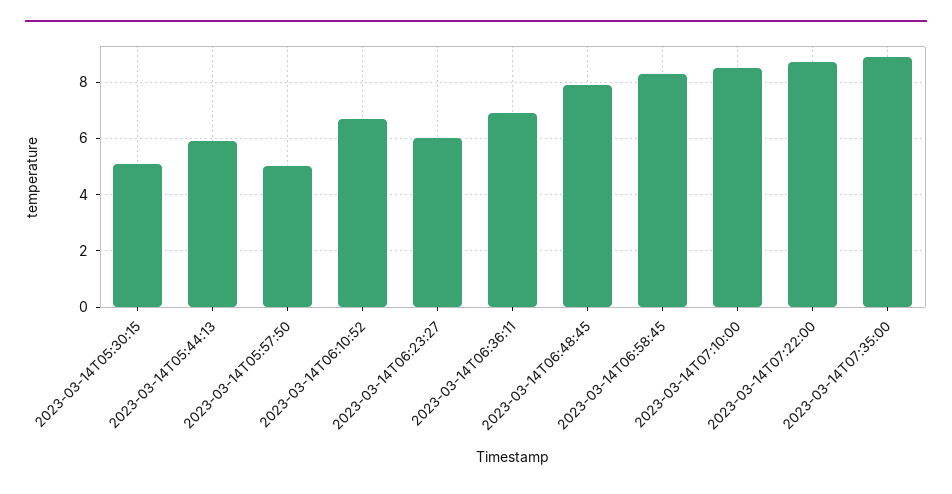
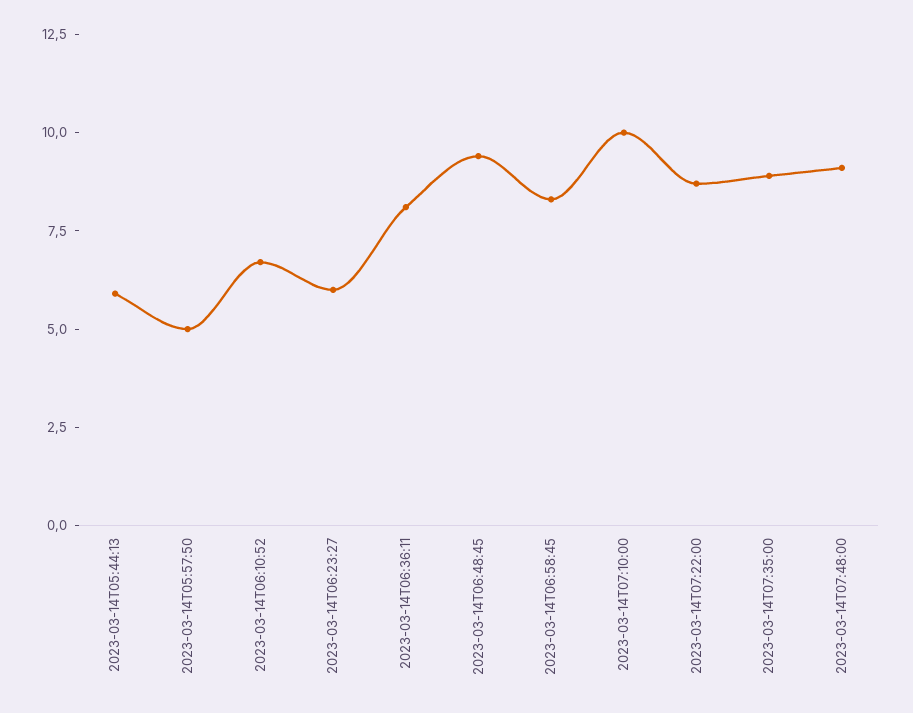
2023-03-14T05:30:15: 5 -> none
2023-03-14T06:36:11: 7 -> 8
2023-03-14T06:48:45: 8 -> 9.5
2023-03-14T07:10:00: 8.5 -> 10
2023-03-14T07:48:00: none -> 9

